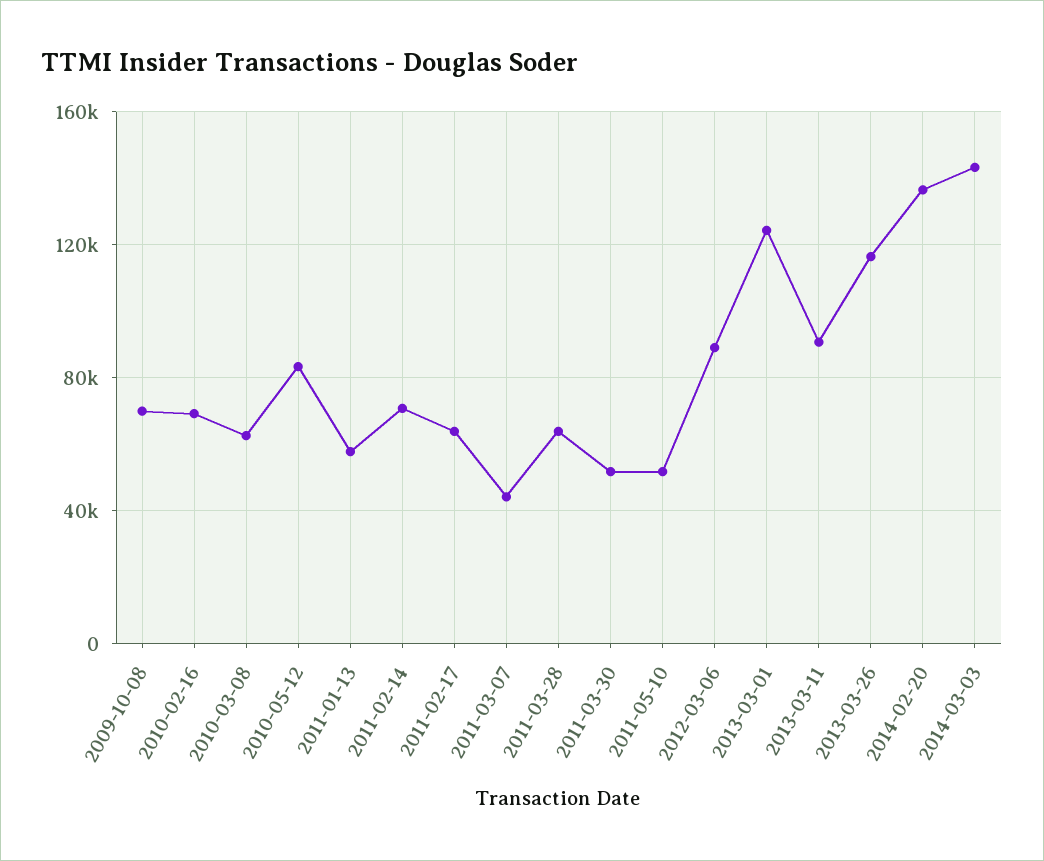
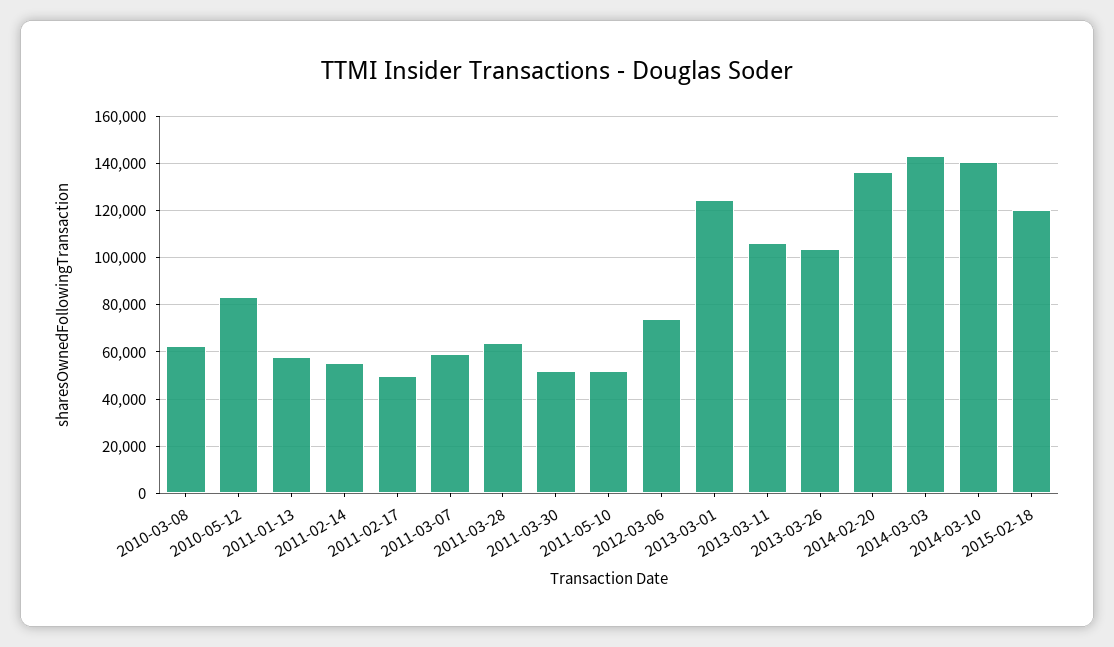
2009-10-08: 70000 -> none
2010-02-16: 70000 -> none
2011-02-14: 70000 -> 55000
2011-02-17: 65000 -> 50000
2011-03-07: 45000 -> 60000
2012-03-06: 90000 -> 75000
2013-03-11: 90000 -> 105000
2013-03-26: 115000 -> 105000
2014-03-10: none -> 140000
2015-02-18: none -> 120000

